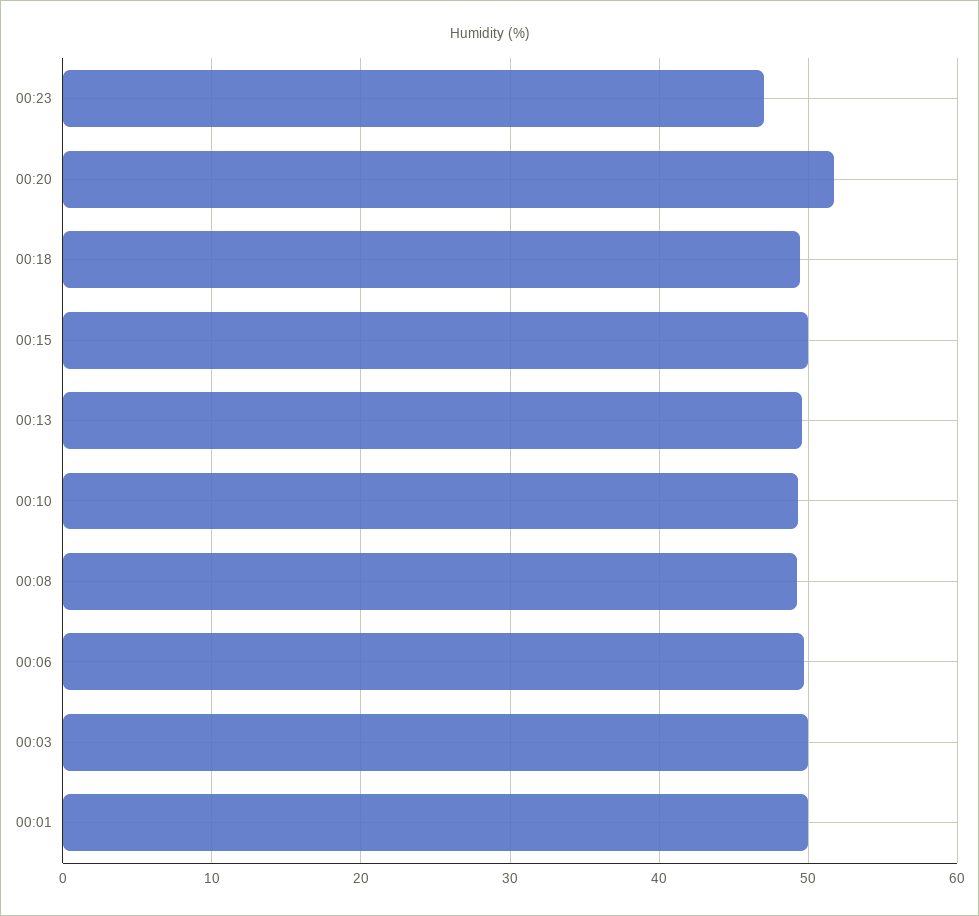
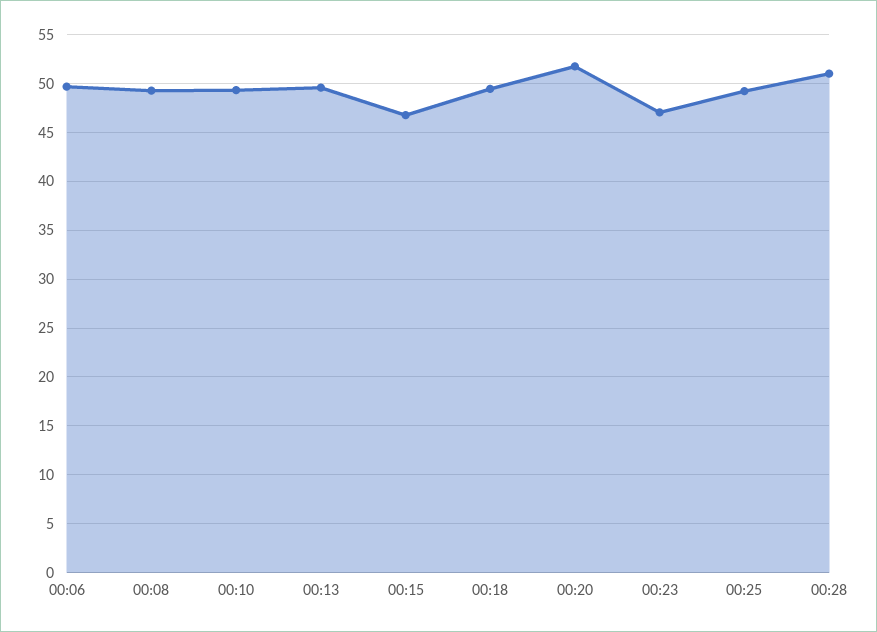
00:15: 50 -> 47
00:03: 50 -> none
00:01: 50 -> none
00:25: none -> 49
00:28: none -> 51

